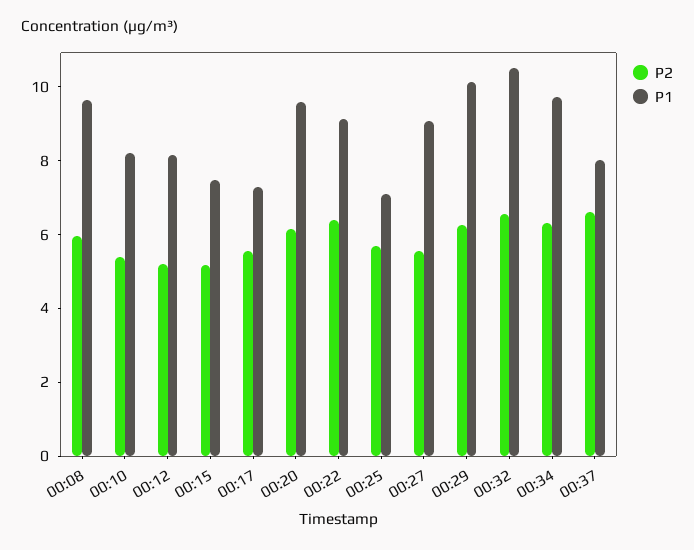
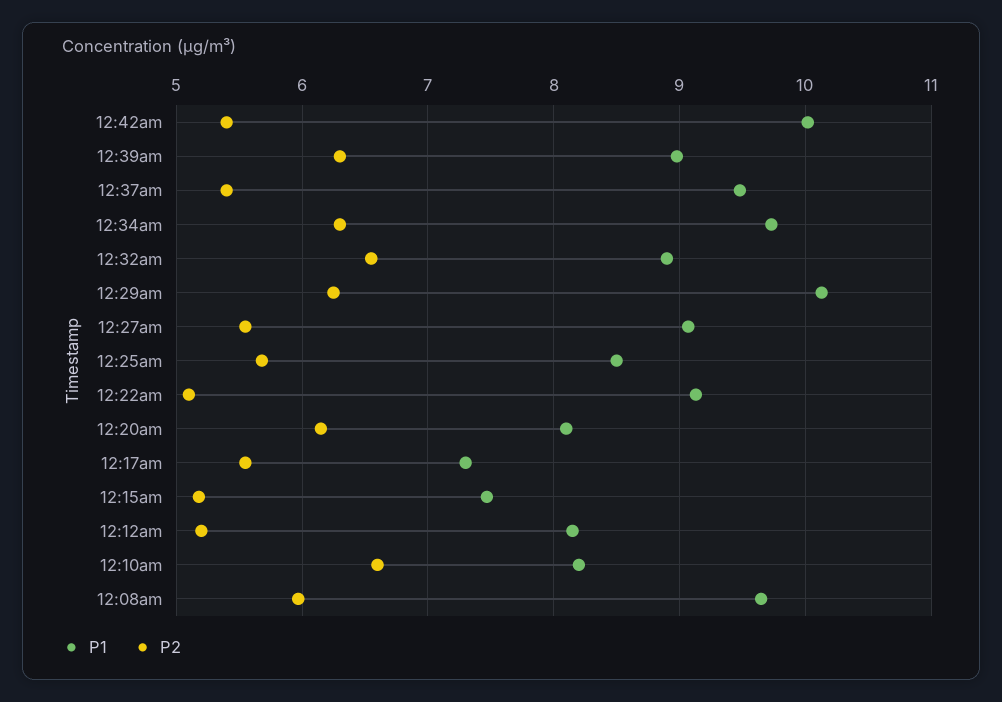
P2, 00:10: 5.5 -> 6.6
P1, 00:20: 9.5 -> 8.1
P2, 00:22: 6.5 -> 5.1
P1, 00:25: 7 -> 8.5
P1, 00:32: 10.5 -> 8.9
P2, 00:37: 6.5 -> 5.4
P1, 00:37: 8 -> 9.5
P1, 12:42am: none -> 10
P2, 12:42am: none -> 5.4
P1, 12:39am: none -> 9
P2, 12:39am: none -> 6.3

